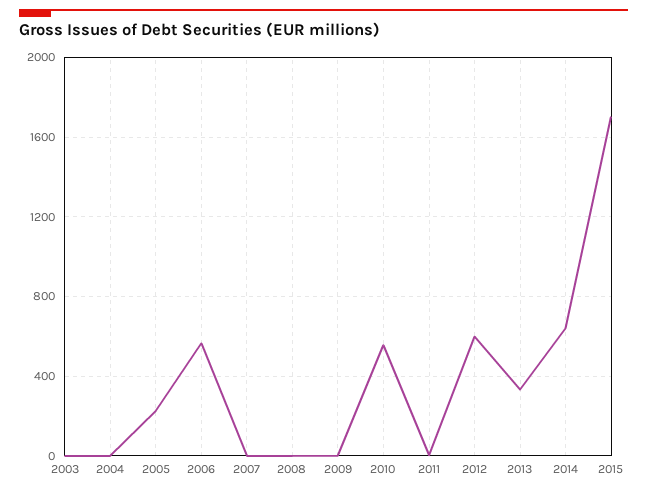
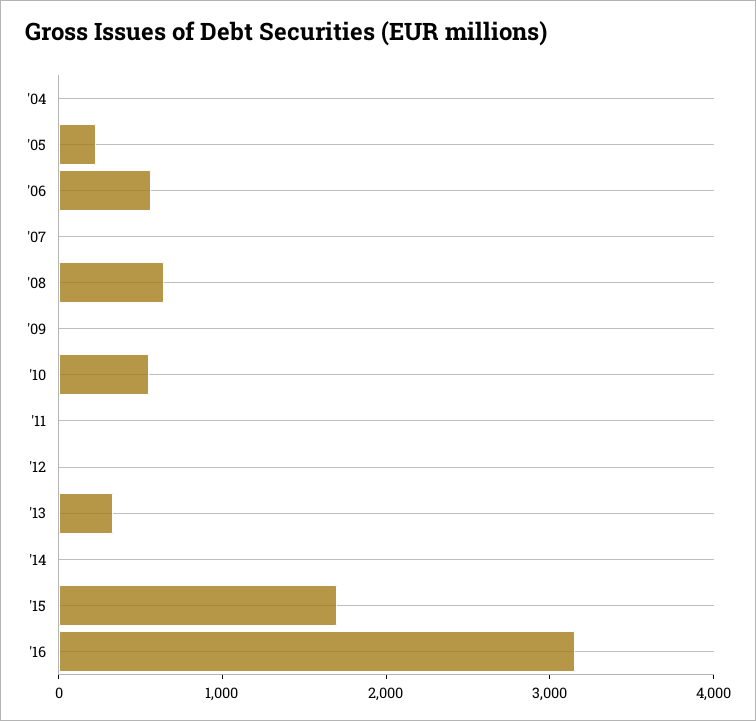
2003: 0 -> none
2008: 0 -> 600
2012: 600 -> 0
2014: 650 -> 0
'16: none -> 3200

